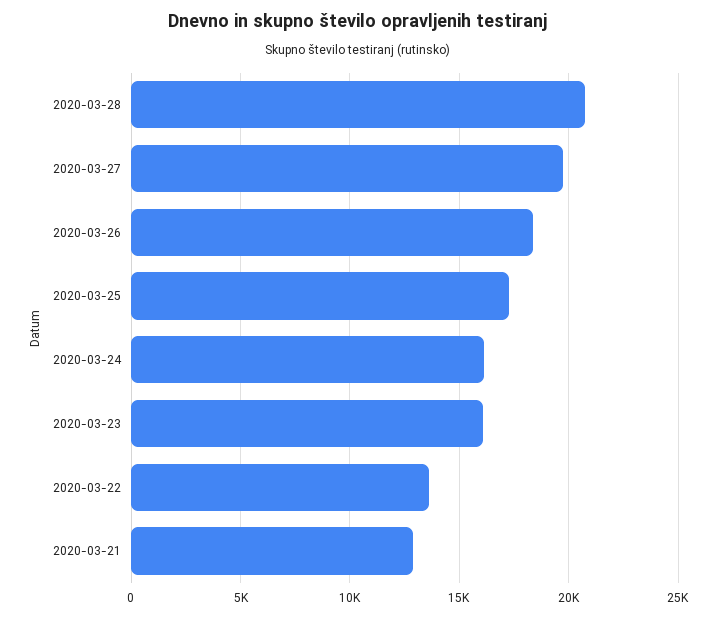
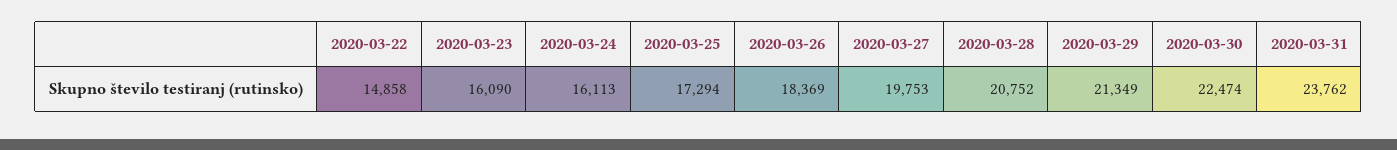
2020-03-22: 13500 -> 14858
2020-03-21: 13000 -> none
2020-03-29: none -> 21349
2020-03-30: none -> 22474
2020-03-31: none -> 23762

